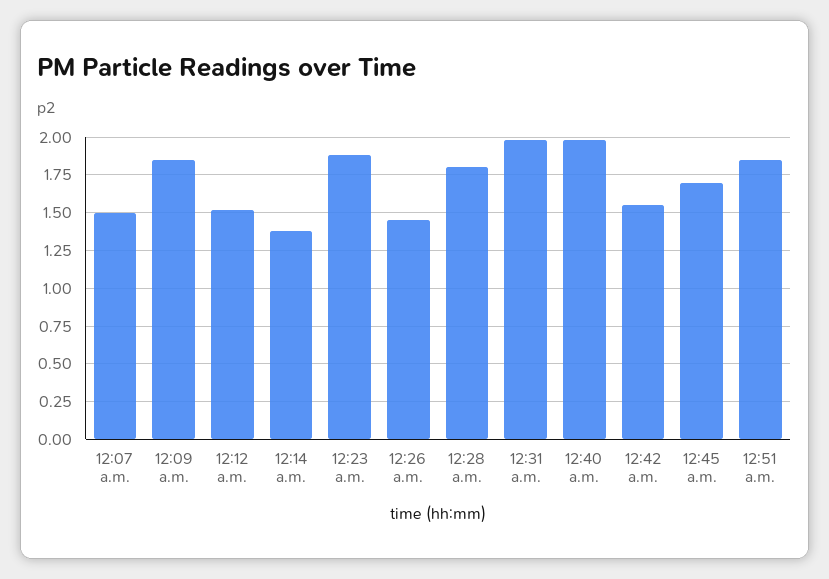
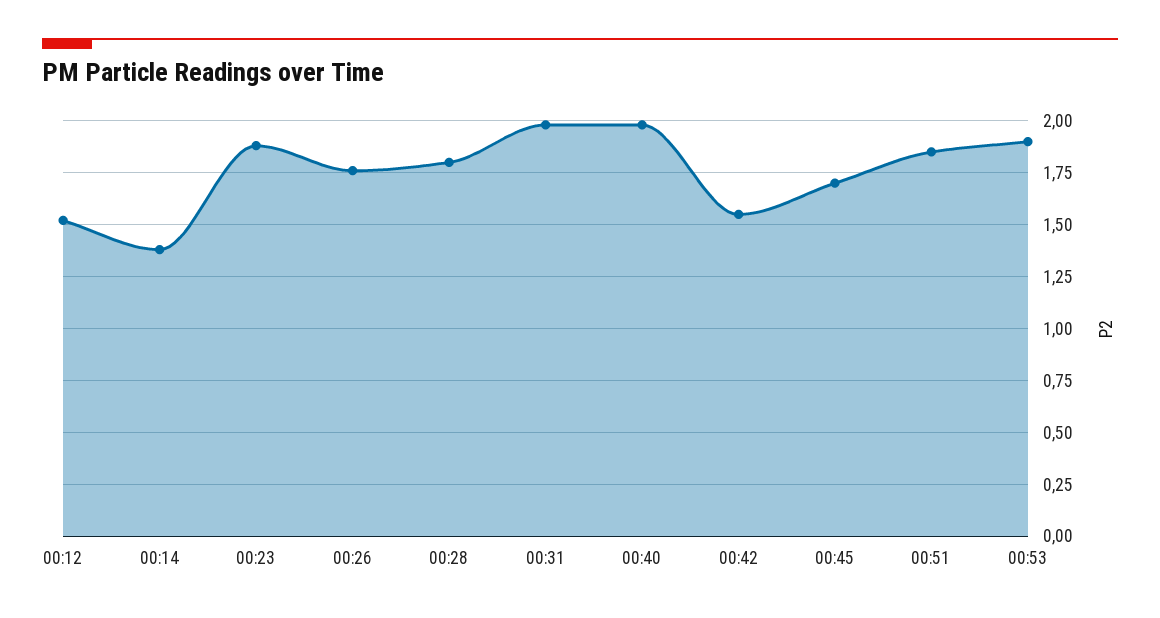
12:07 a.m.: 1.5 -> none
12:09 a.m.: 1.85 -> none
12:26 a.m.: 1.45 -> 1.75
00:53: none -> 1.9

